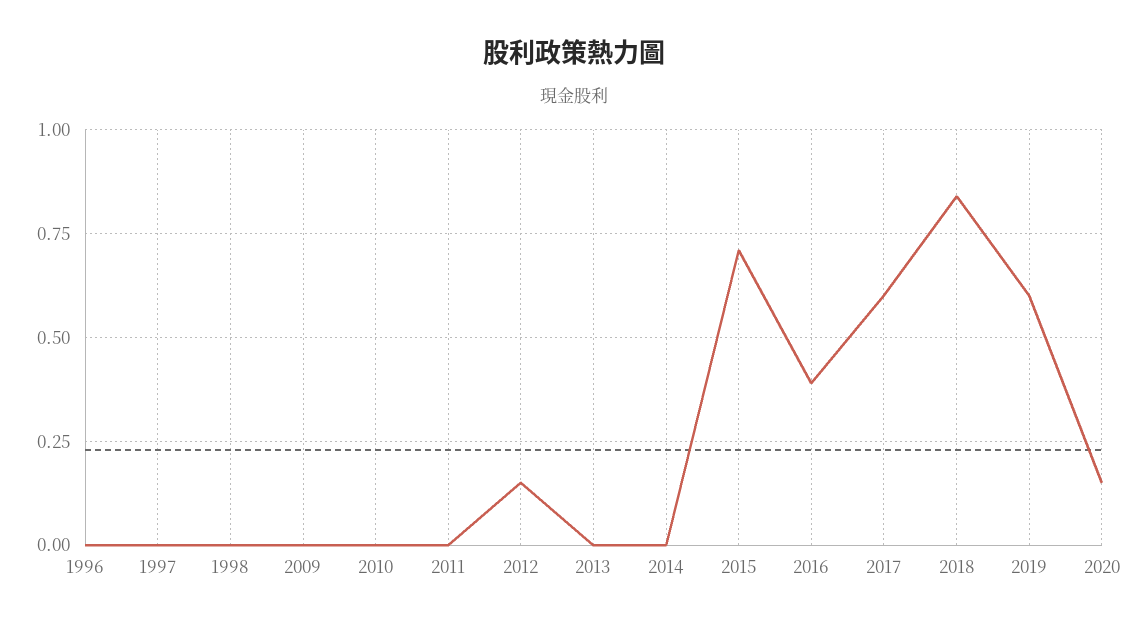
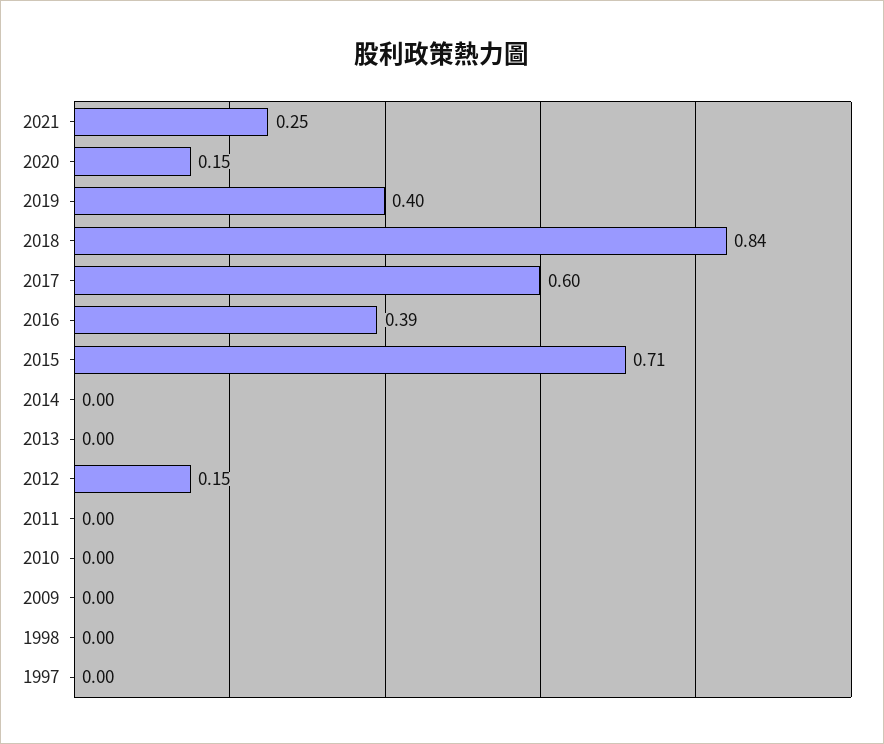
1996: 0 -> none
2019: 0.6 -> 0.4
2021: none -> 0.25

